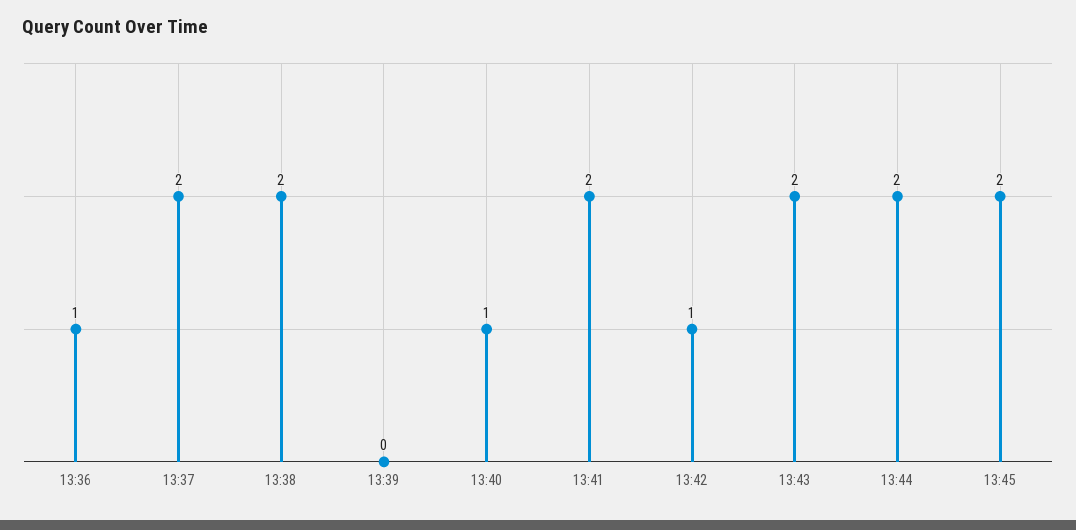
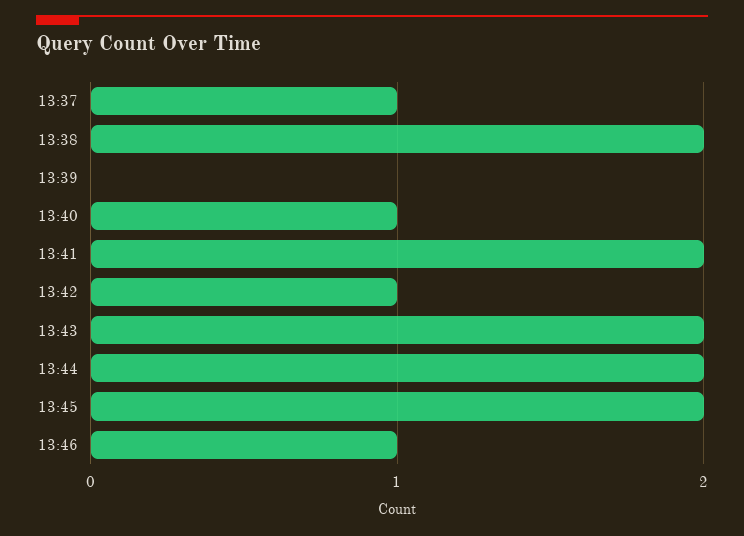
13:36: 1 -> none
13:37: 2 -> 1
13:46: none -> 1

